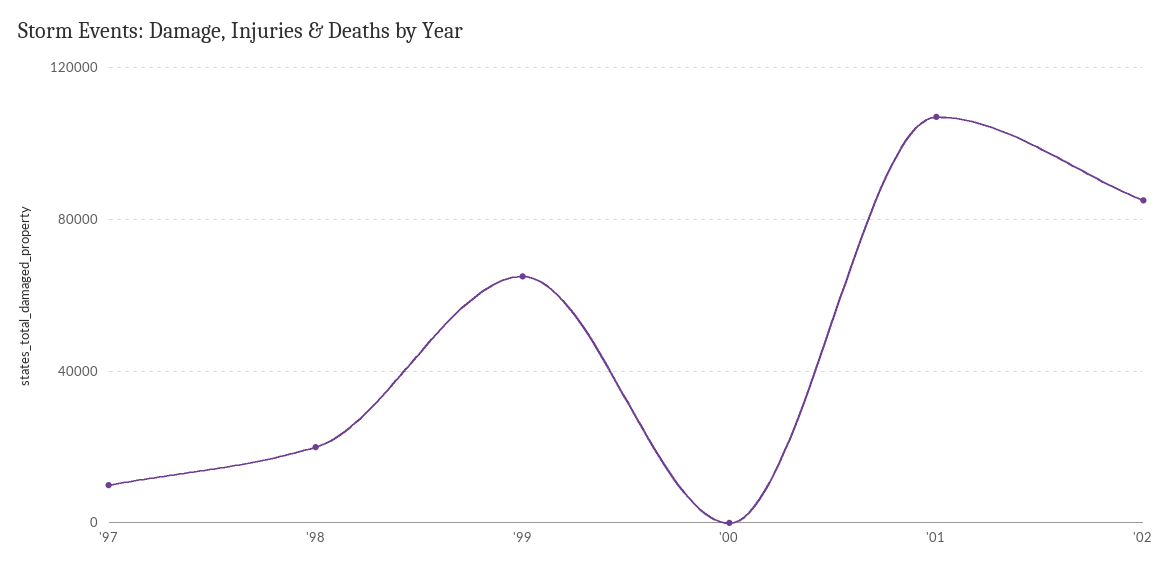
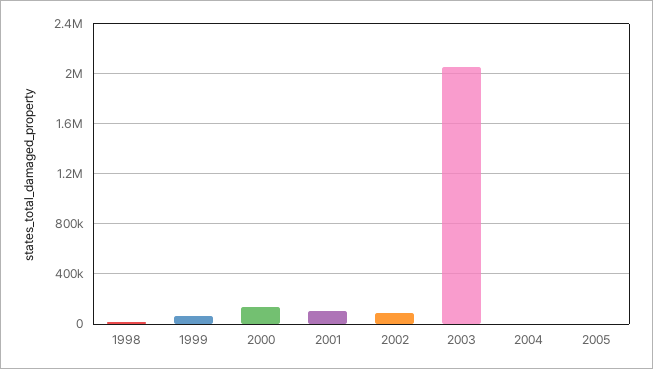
'97: 10000 -> none
'00: 0 -> 150000
2003: none -> 2050000
2004: none -> 0
2005: none -> 0

